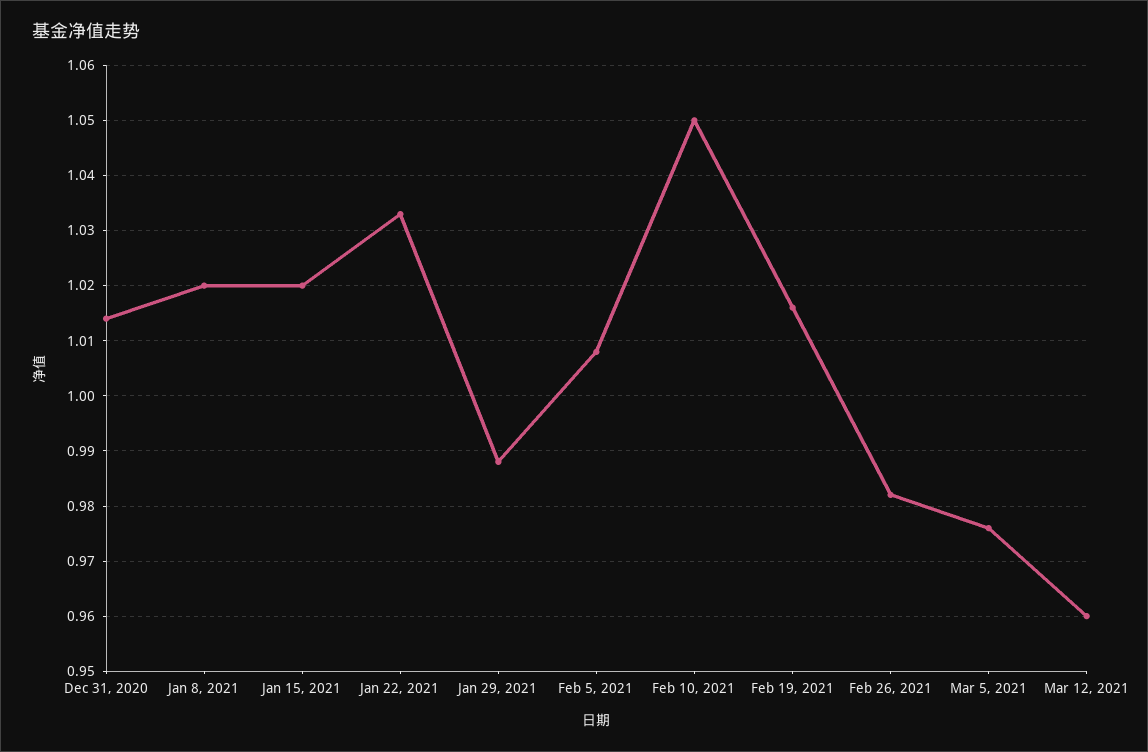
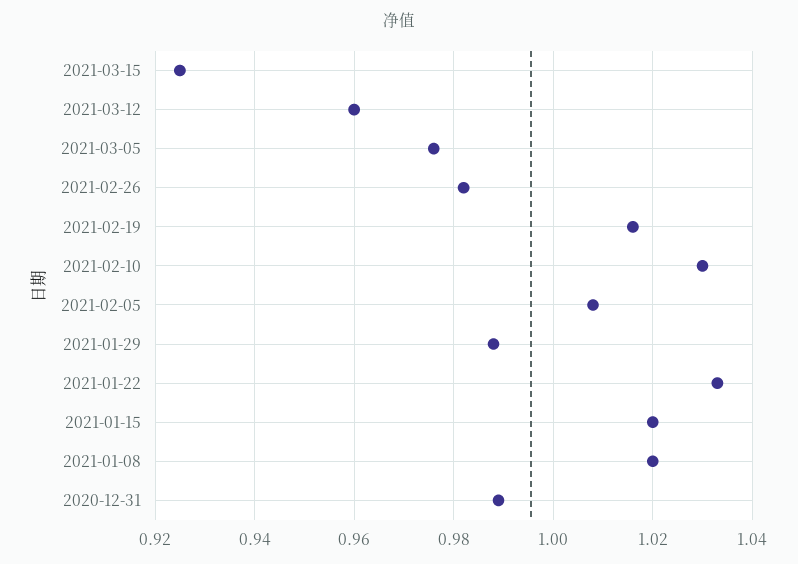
Dec 31, 2020: 1.015 -> 0.99
Feb 10, 2021: 1.05 -> 1.03
2021-03-15: none -> 0.925

